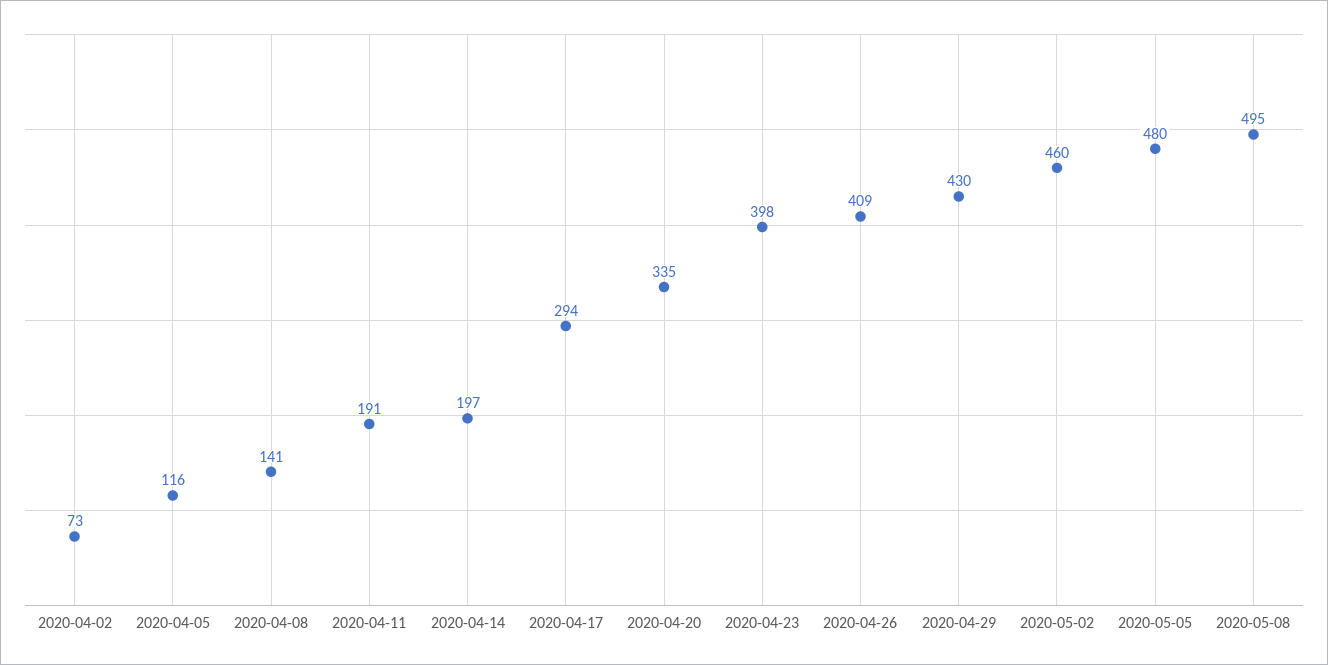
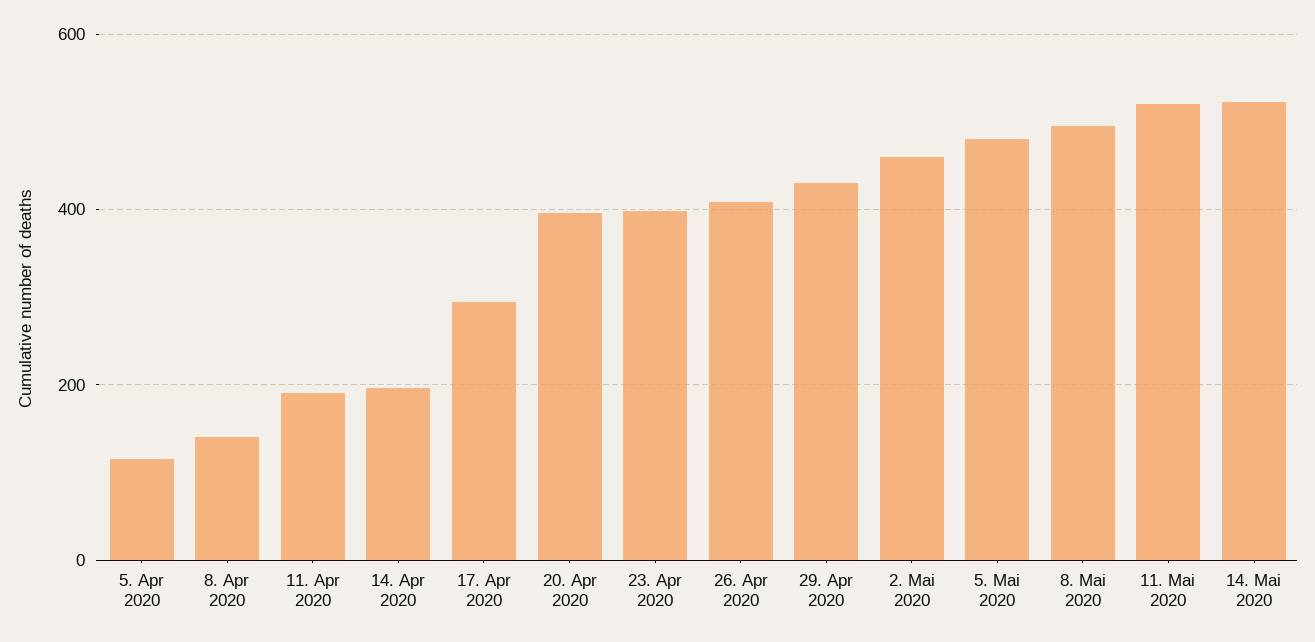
2020-04-02: 73 -> none
2020-04-20: 335 -> 400
11. Mai 2020: none -> 520
14. Mai 2020: none -> 520

